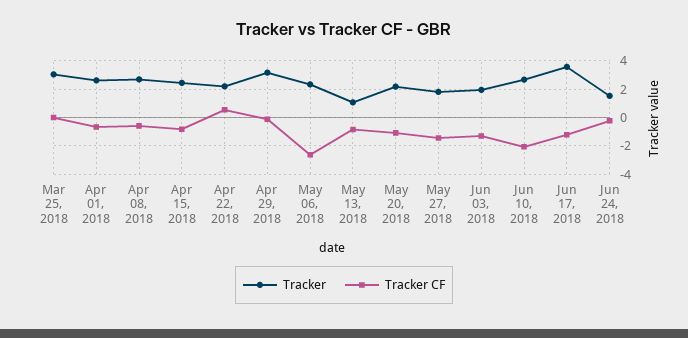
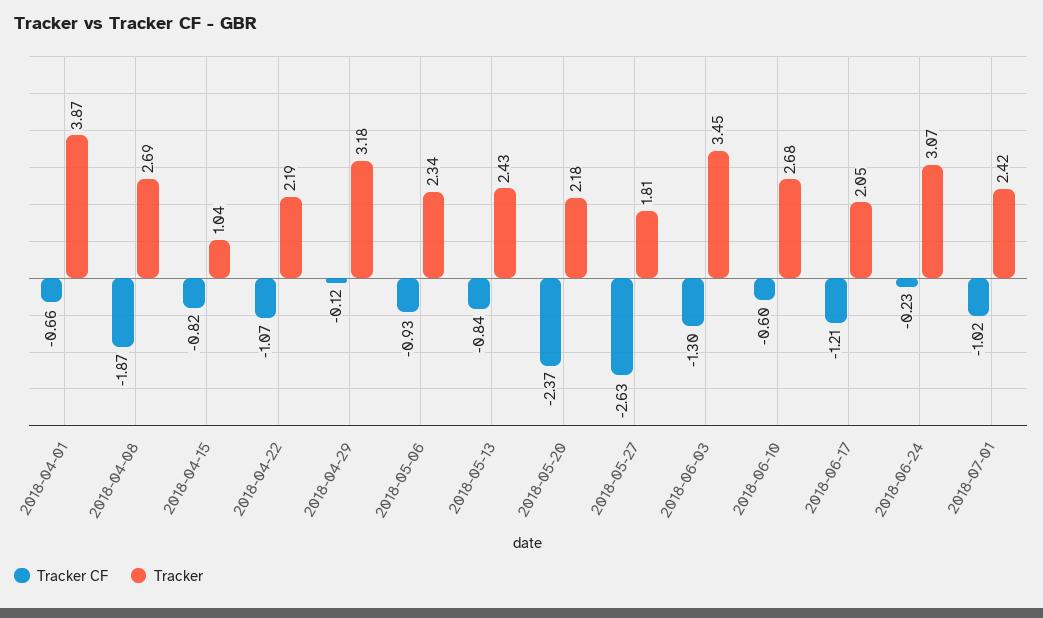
Tracker, Mar 25, 2018: 3 -> none
Tracker CF, Mar 25, 2018: 0 -> none
Tracker, Apr 01, 2018: 2.5 -> 3.87
Tracker CF, Apr 08, 2018: -0.5 -> -1.87
Tracker, Apr 15, 2018: 2.5 -> 1.04
Tracker CF, Apr 22, 2018: 0.5 -> -1.07
Tracker CF, May 06, 2018: -2.5 -> -0.93
Tracker, May 13, 2018: 1 -> 2.43
Tracker CF, May 20, 2018: -1 -> -2.37
Tracker CF, May 27, 2018: -1.5 -> -2.63
Tracker, Jun 03, 2018: 2 -> 3.45
Tracker CF, Jun 10, 2018: -2 -> -0.6
Tracker, Jun 17, 2018: 3.5 -> 2.05
Tracker, Jun 24, 2018: 1.5 -> 3.07
Tracker CF, 2018-07-01: none -> -1.02
Tracker, 2018-07-01: none -> 2.42

